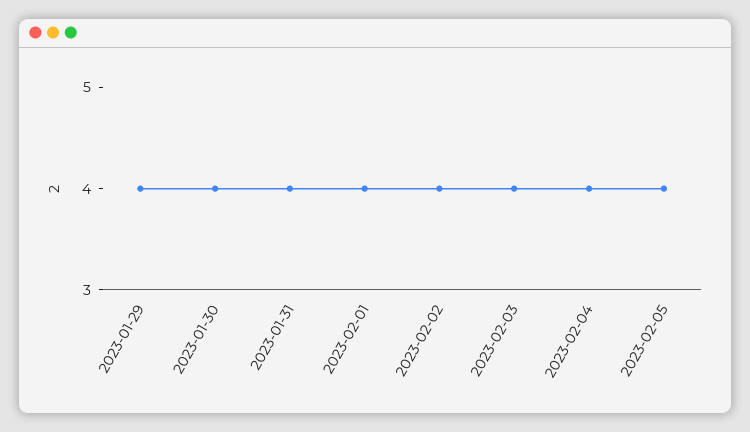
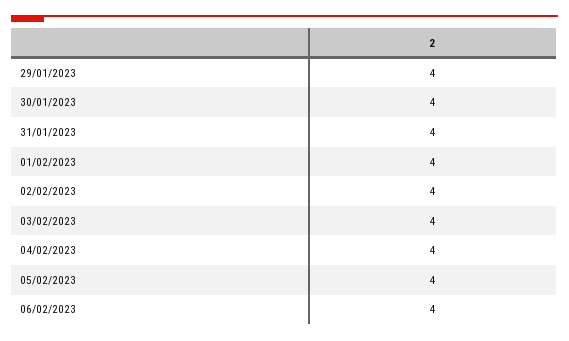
06/02/2023: none -> 4

